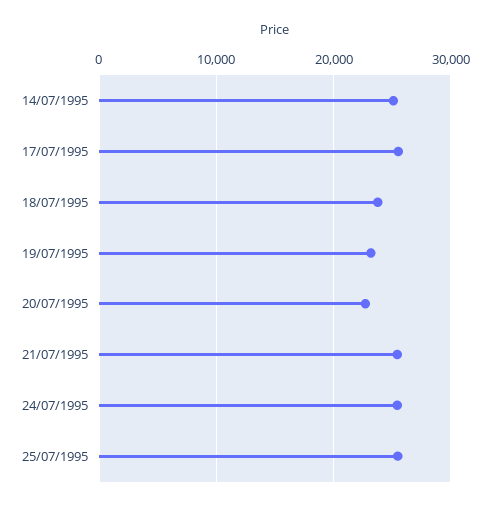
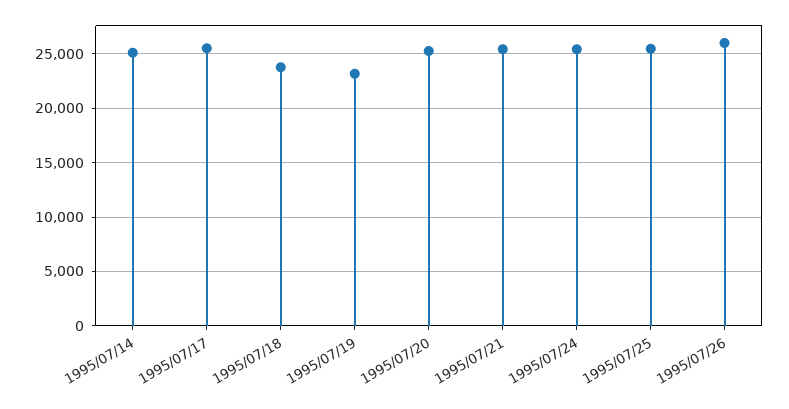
20/07/1995: 23000 -> 25000
1995/07/26: none -> 26000

